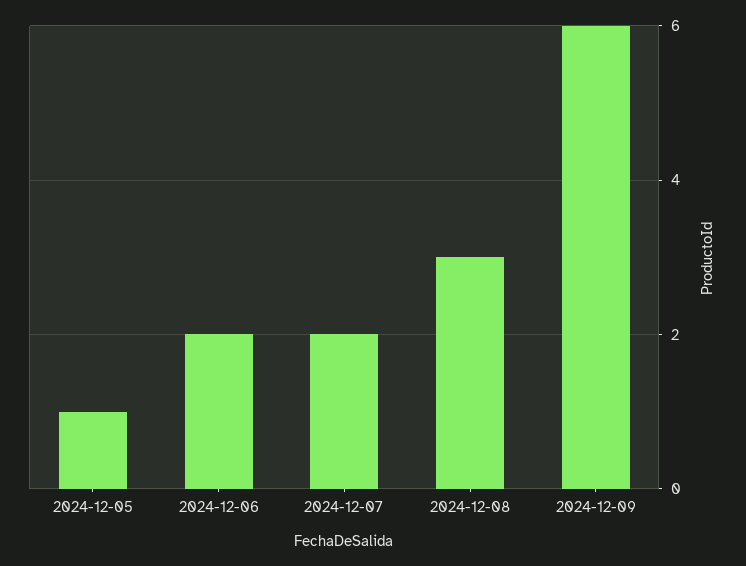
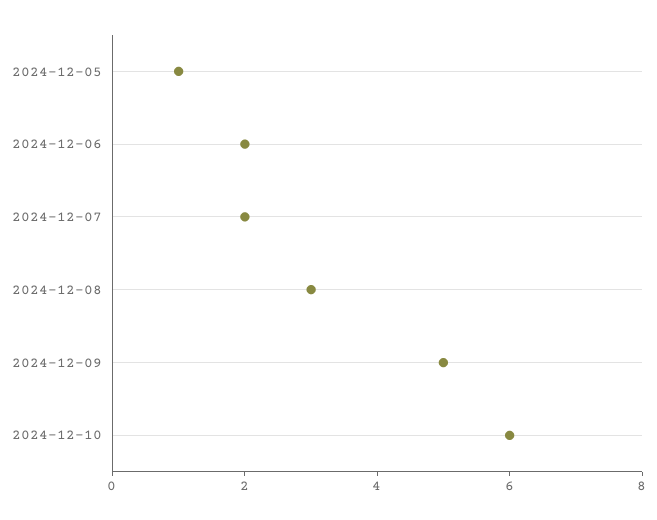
2024-12-09: 6 -> 5
2024-12-10: none -> 6

